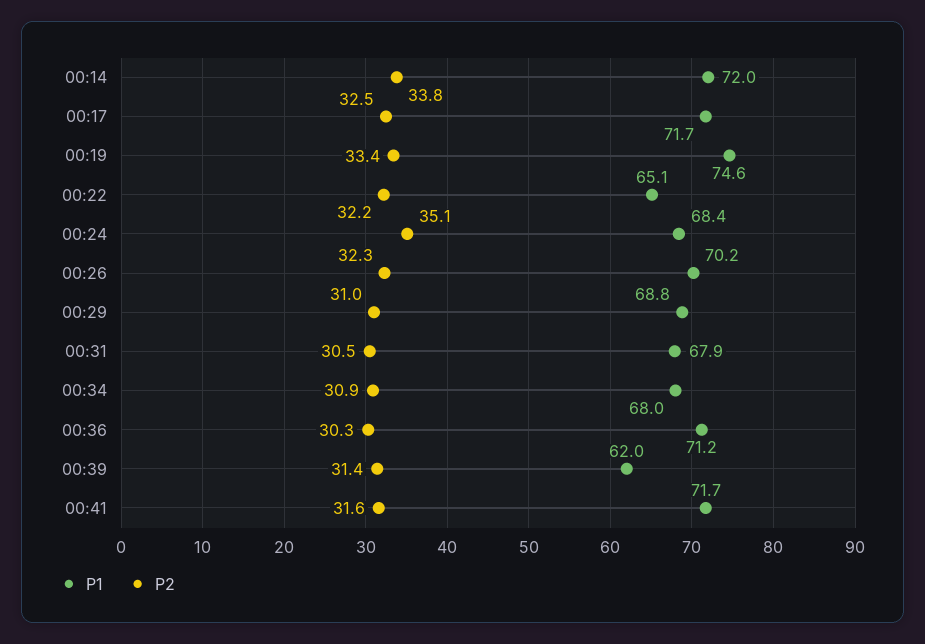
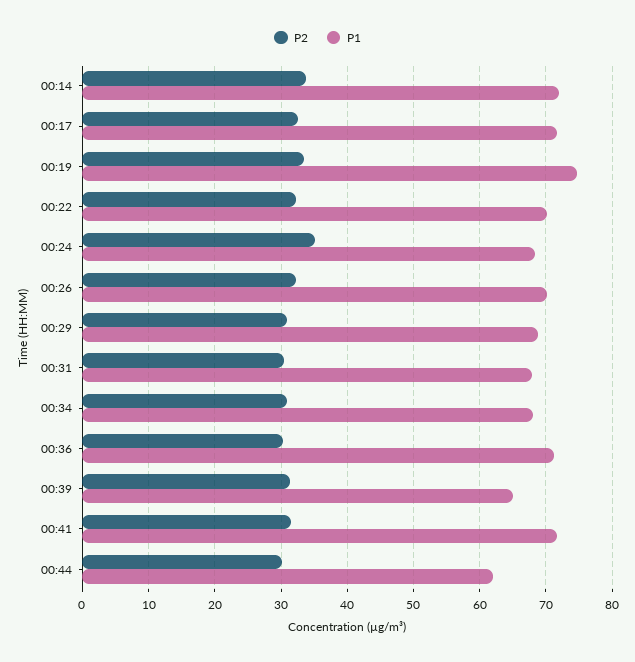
P1, 00:22: 65.1 -> 70
P1, 00:39: 62 -> 65
P2, 00:44: none -> 30
P1, 00:44: none -> 62

